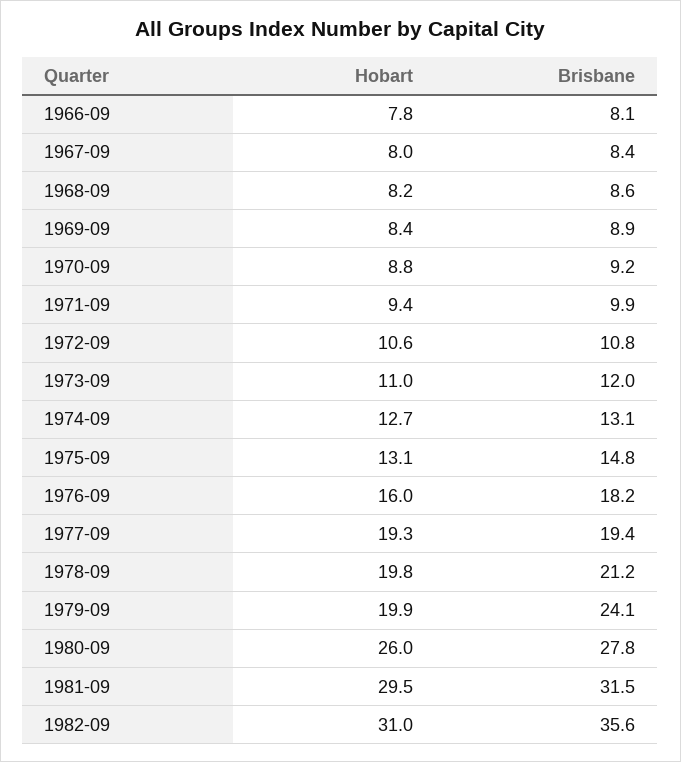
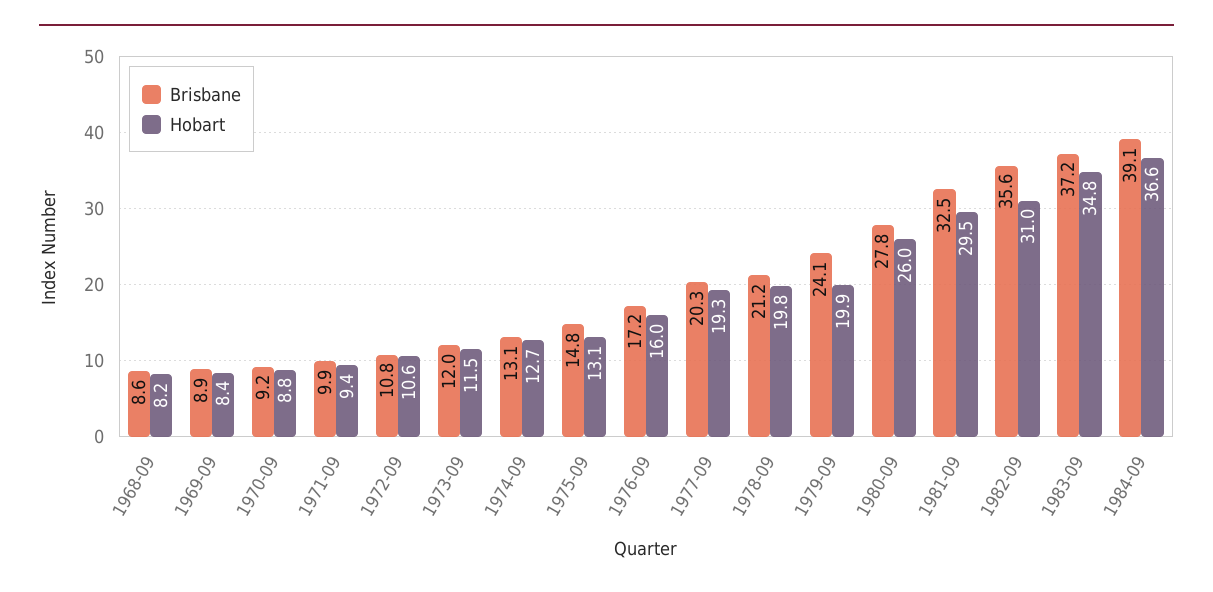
Hobart, 1966-09: 7.8 -> none
Brisbane, 1966-09: 8.1 -> none
Hobart, 1967-09: 8 -> none
Brisbane, 1967-09: 8.4 -> none
Hobart, 1973-09: 11 -> 11.5
Brisbane, 1976-09: 18.2 -> 17.2
Brisbane, 1977-09: 19.4 -> 20.3
Brisbane, 1981-09: 31.5 -> 32.5
Brisbane, 1983-09: none -> 37.2
Hobart, 1983-09: none -> 34.8
Brisbane, 1984-09: none -> 39.1
Hobart, 1984-09: none -> 36.6

